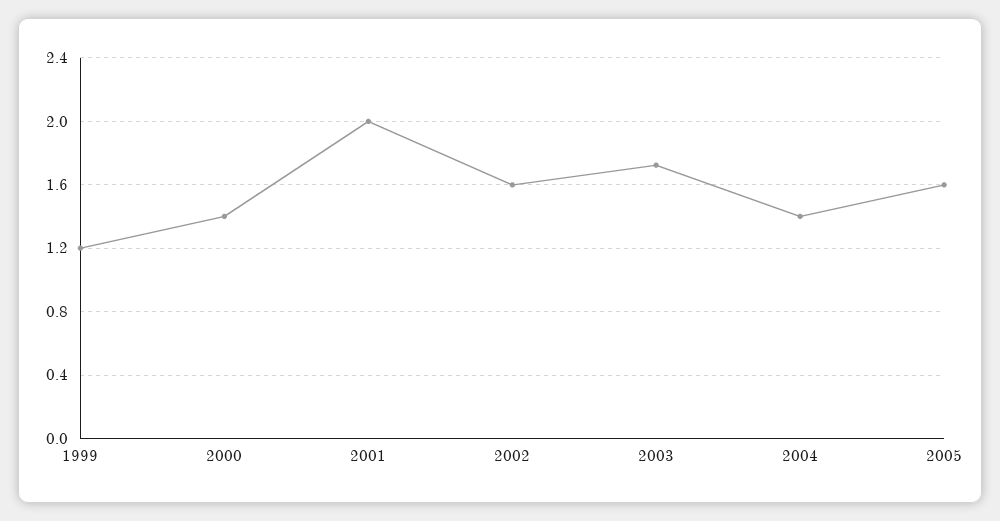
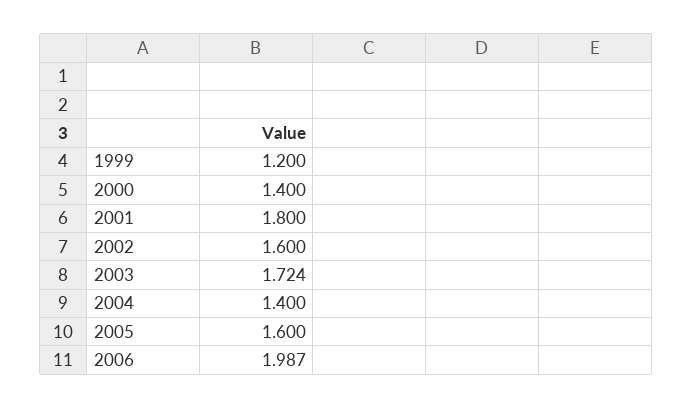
2001: 2 -> 1.8
2006: none -> 1.987

